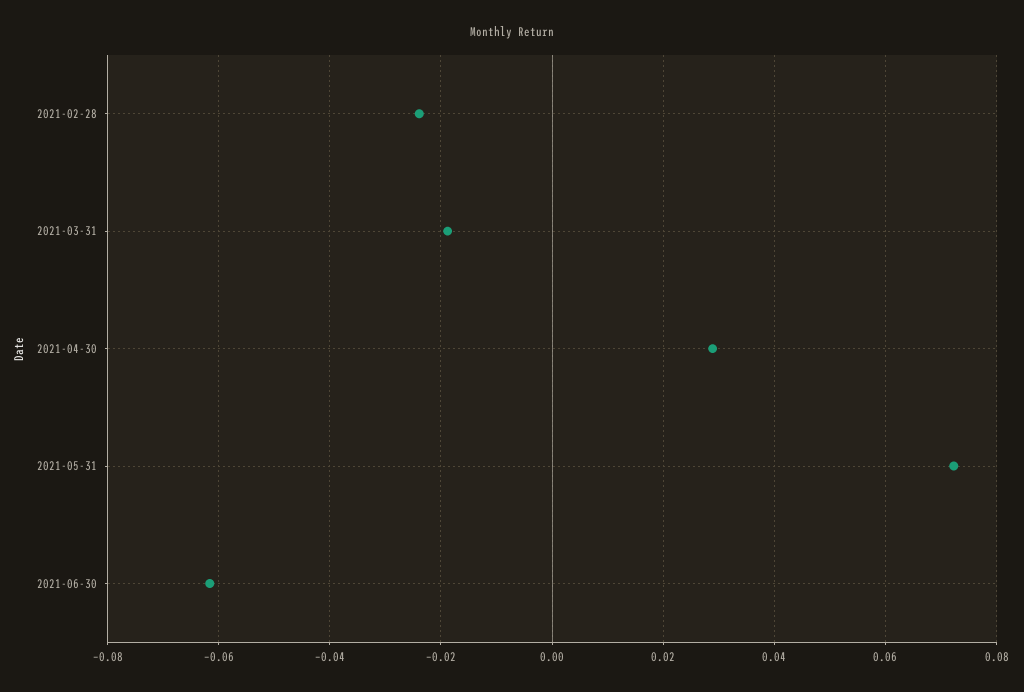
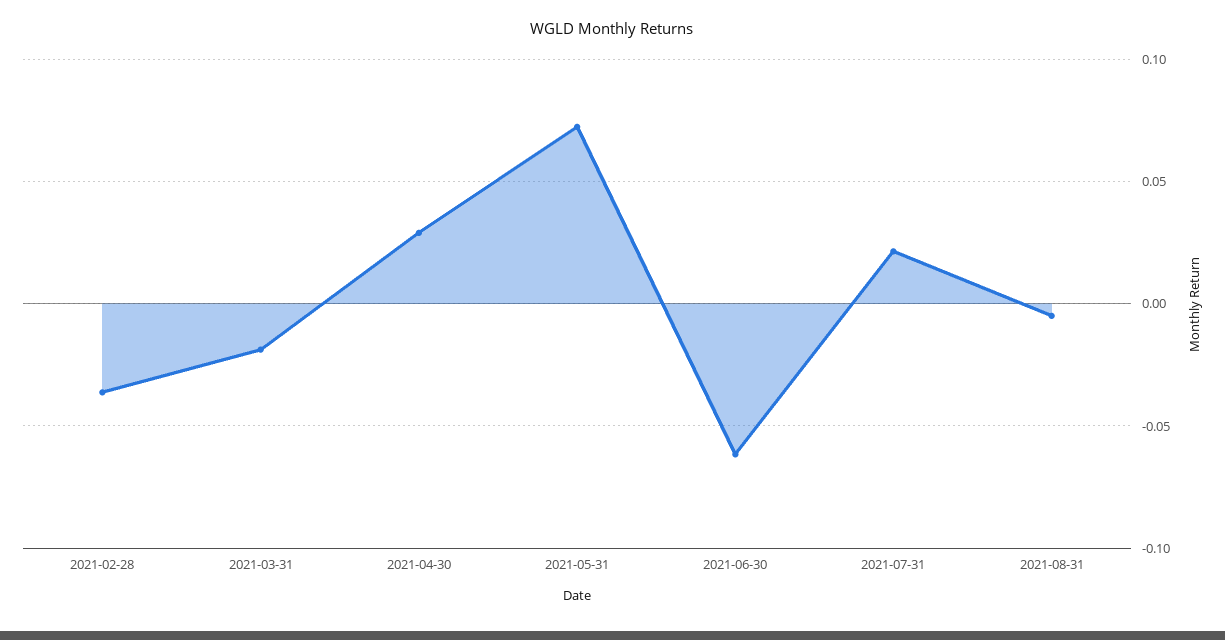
2021-02-28: -0.024 -> -0.035
2021-07-31: none -> 0.02
2021-08-31: none -> -0.005

